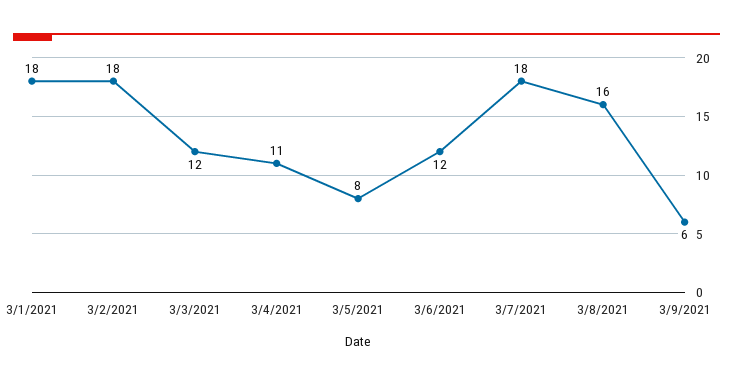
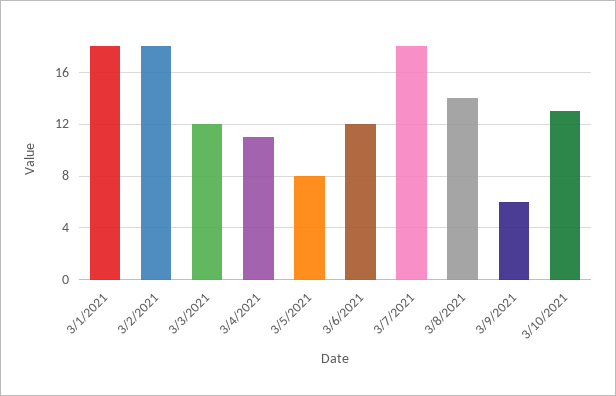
3/8/2021: 16 -> 14
3/10/2021: none -> 13

